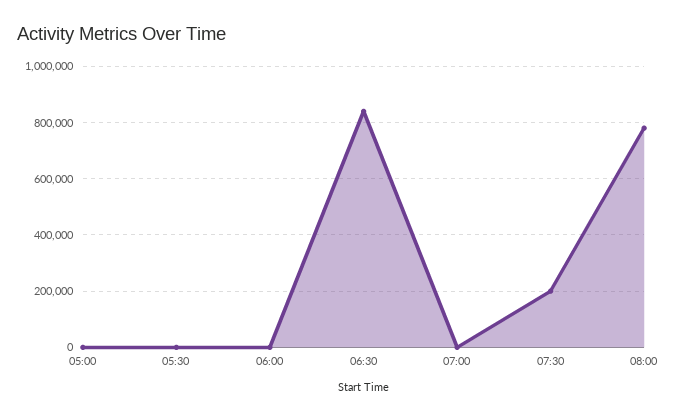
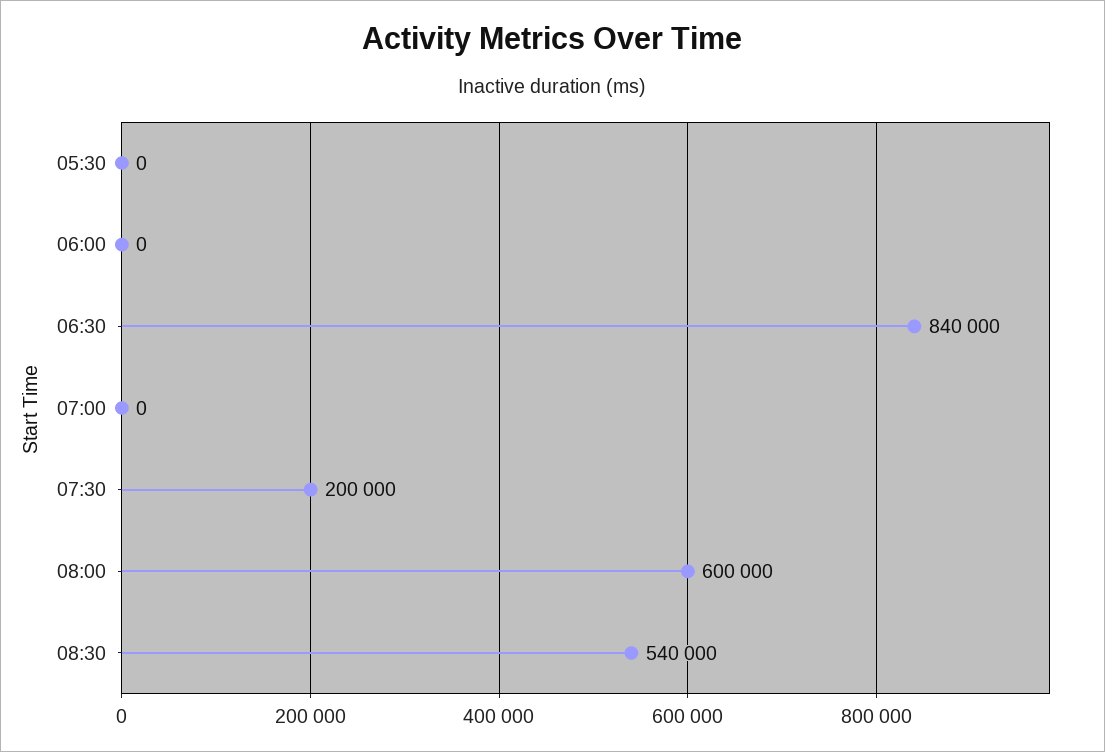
05:00: 0 -> none
08:00: 775000 -> 600000
08:30: none -> 540000

